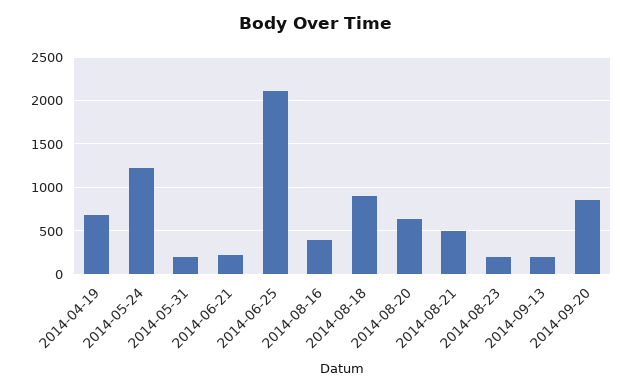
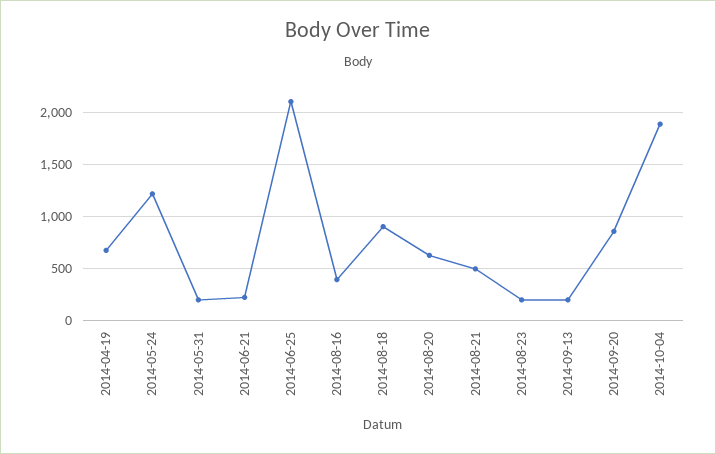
2014-10-04: none -> 1900

